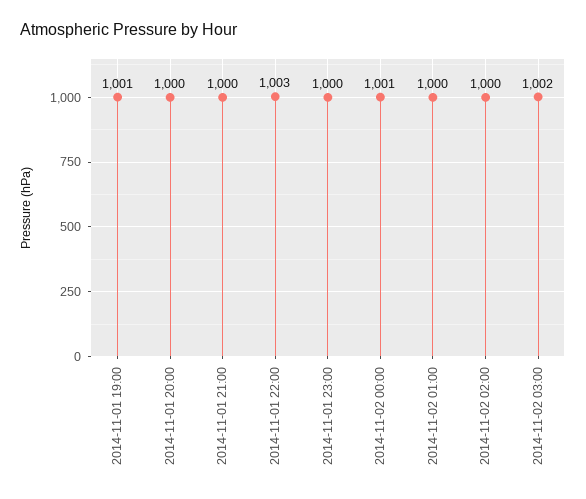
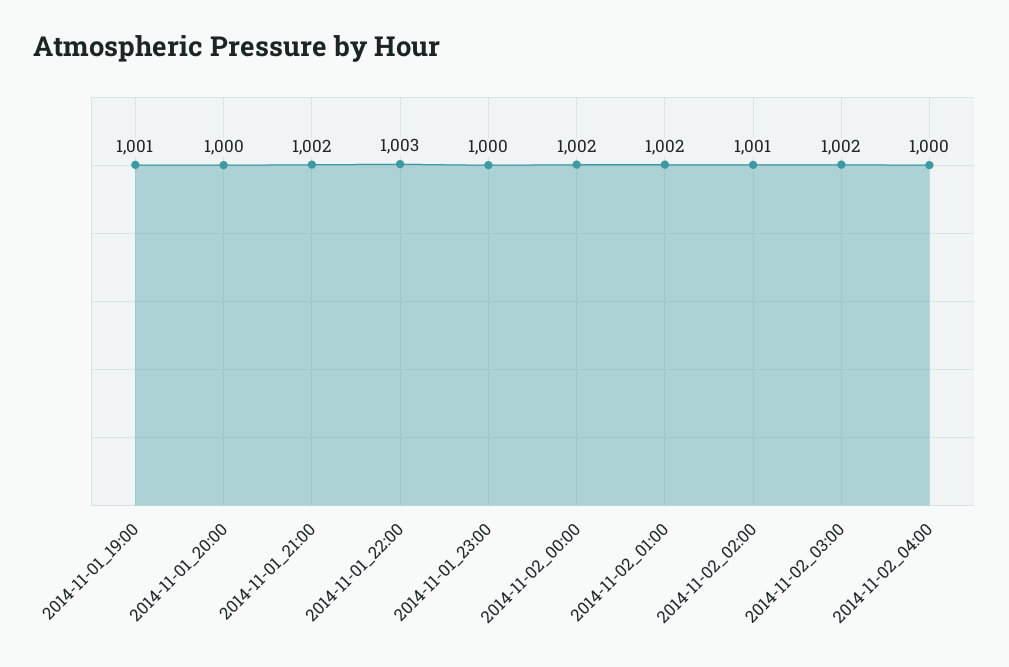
2014-11-01 21:00: 1000 -> 1002
2014-11-02 00:00: 1001 -> 1002
2014-11-02 01:00: 1000 -> 1002
2014-11-02 02:00: 1000 -> 1001
2014-11-02_04:00: none -> 1000

